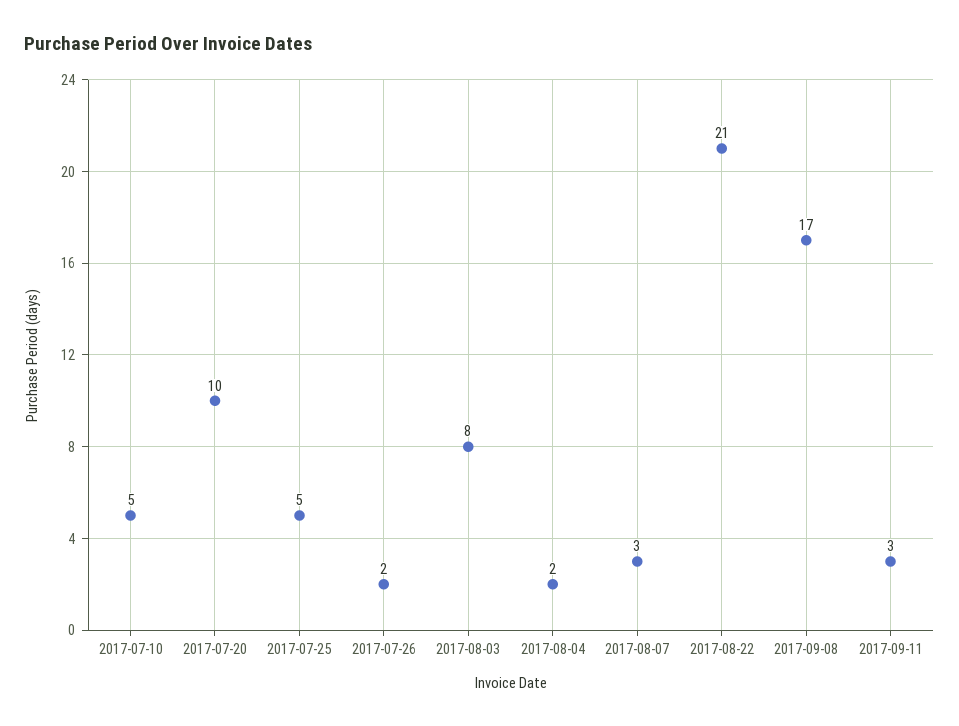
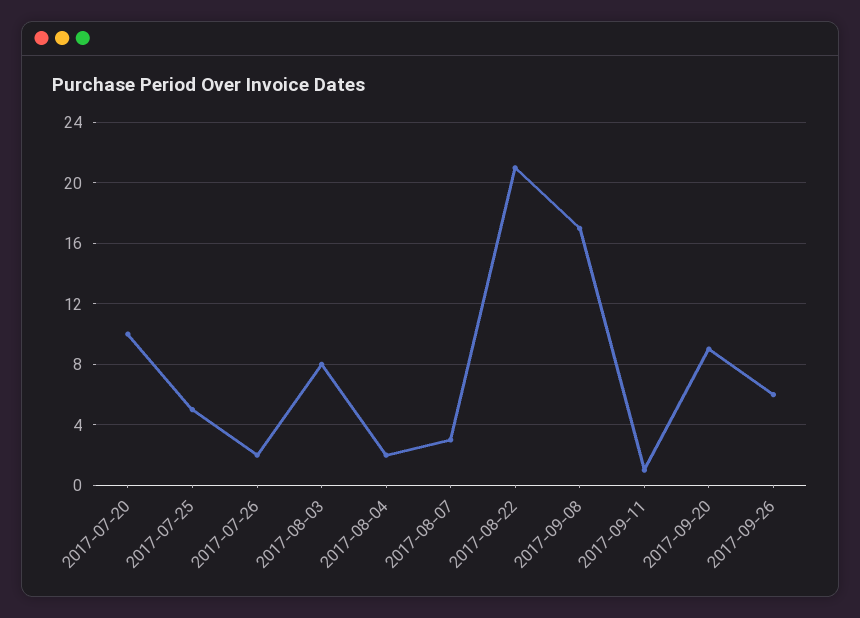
2017-07-10: 5 -> none
2017-09-11: 3 -> 1
2017-09-20: none -> 9
2017-09-26: none -> 6

